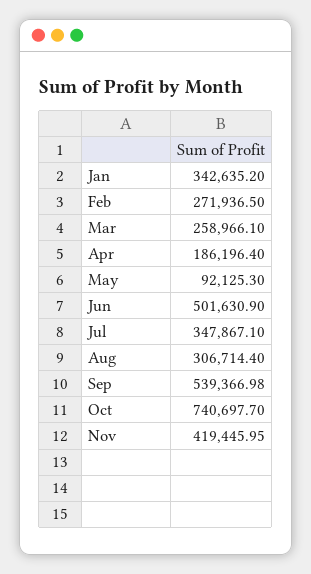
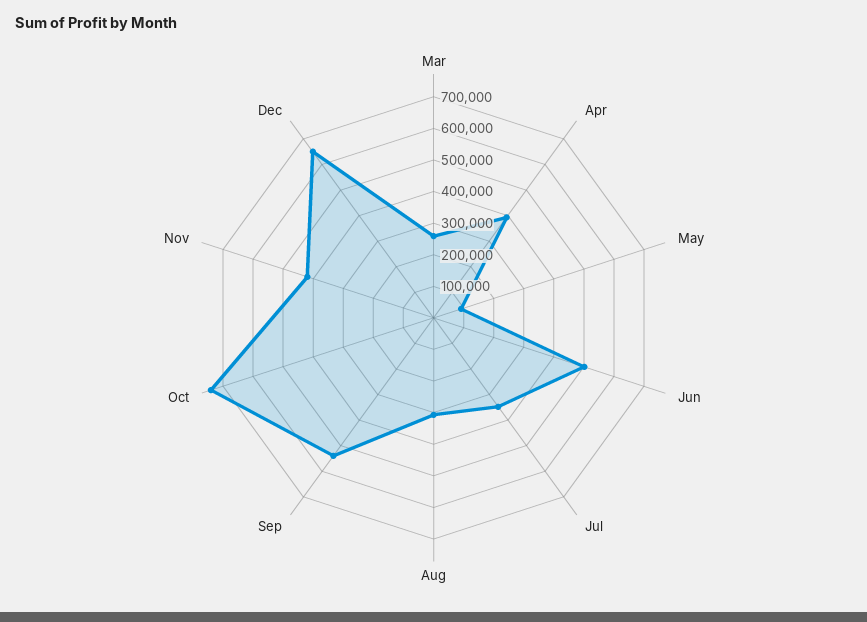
Jan: 342635.2 -> none
Feb: 271936.5 -> none
Apr: 186196.4 -> 400000
Dec: none -> 650000

